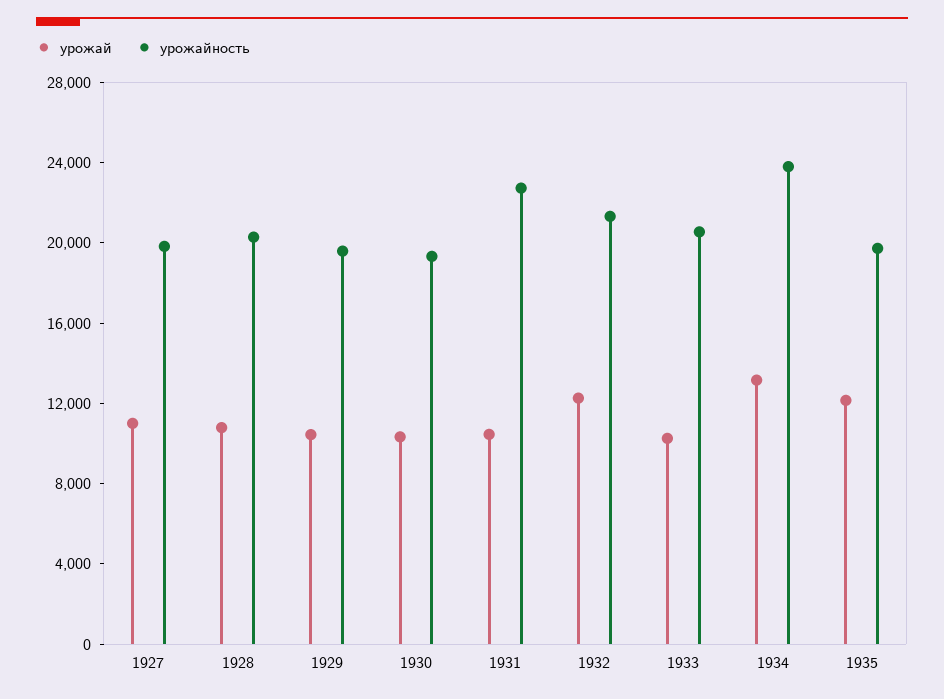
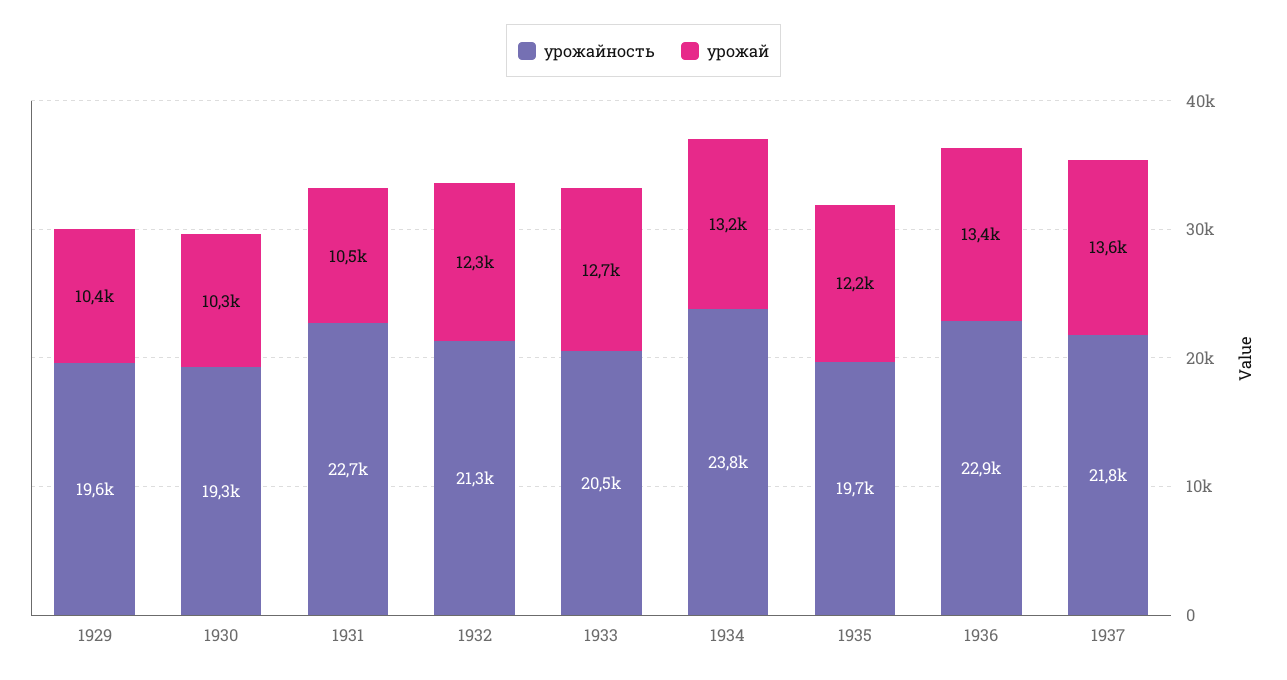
урожай, 1927: 11000 -> none
урожайность, 1927: 20000 -> none
урожай, 1928: 11000 -> none
урожайность, 1928: 20000 -> none
урожай, 1933: 10000 -> 12700
урожайность, 1936: none -> 22900
урожай, 1936: none -> 13400
урожайность, 1937: none -> 21800
урожай, 1937: none -> 13600

